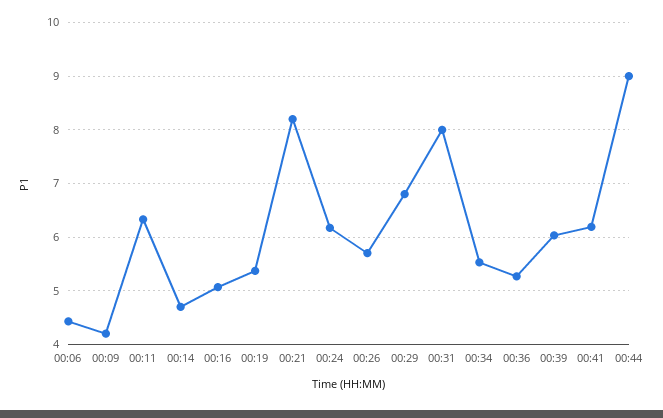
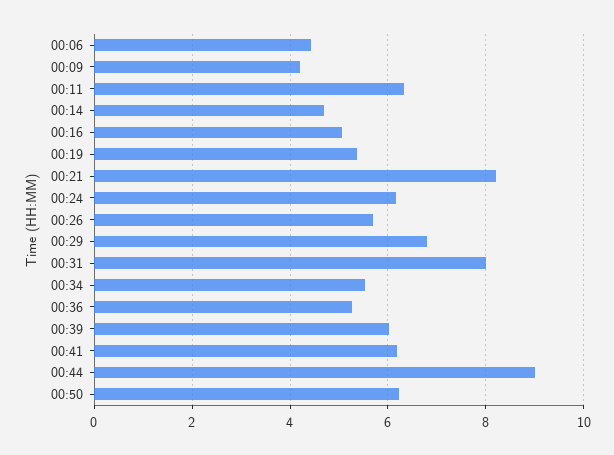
00:50: none -> 6.2

